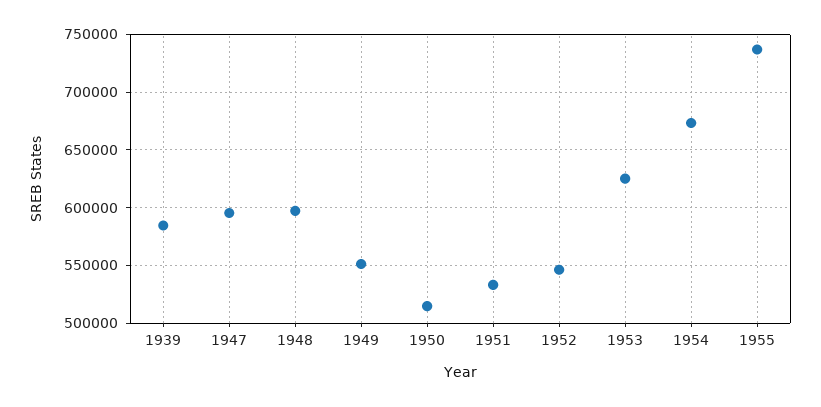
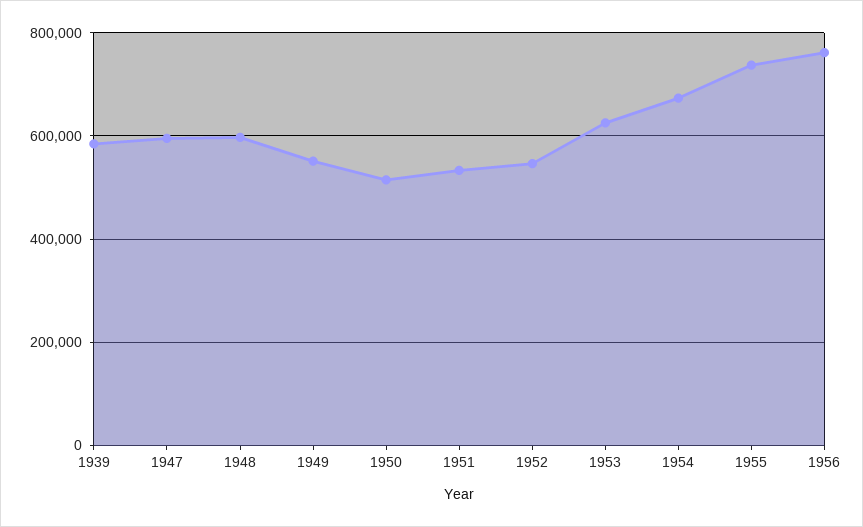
1956: none -> 760000

